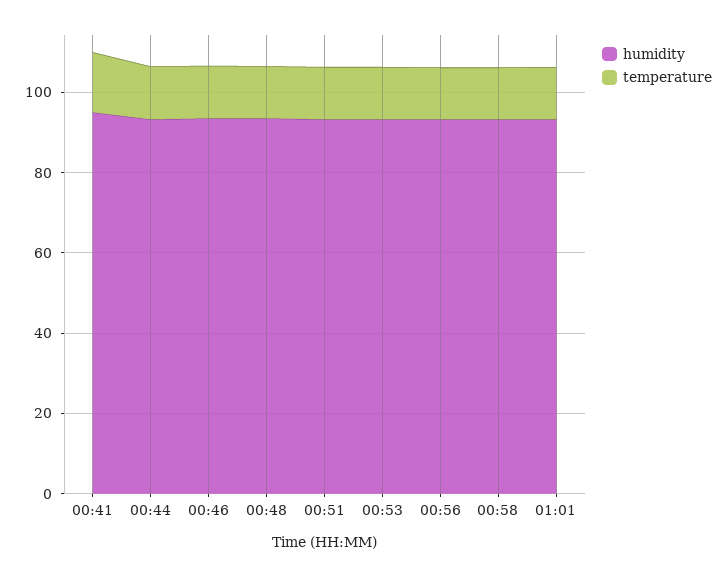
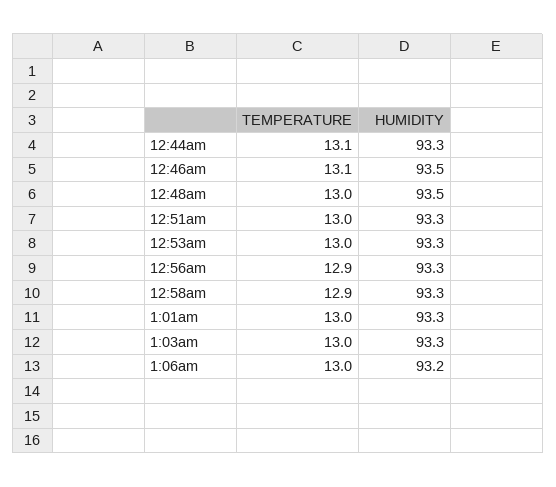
humidity, 00:41: 95 -> none
temperature, 00:41: 15 -> none
temperature, 1:03am: none -> 13
humidity, 1:03am: none -> 93.3
temperature, 1:06am: none -> 13
humidity, 1:06am: none -> 93.2

